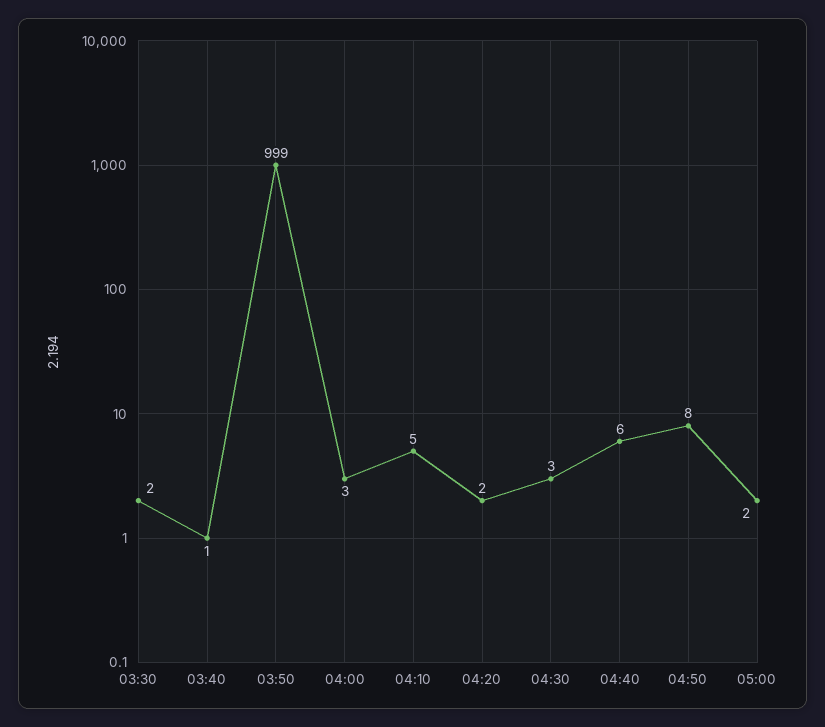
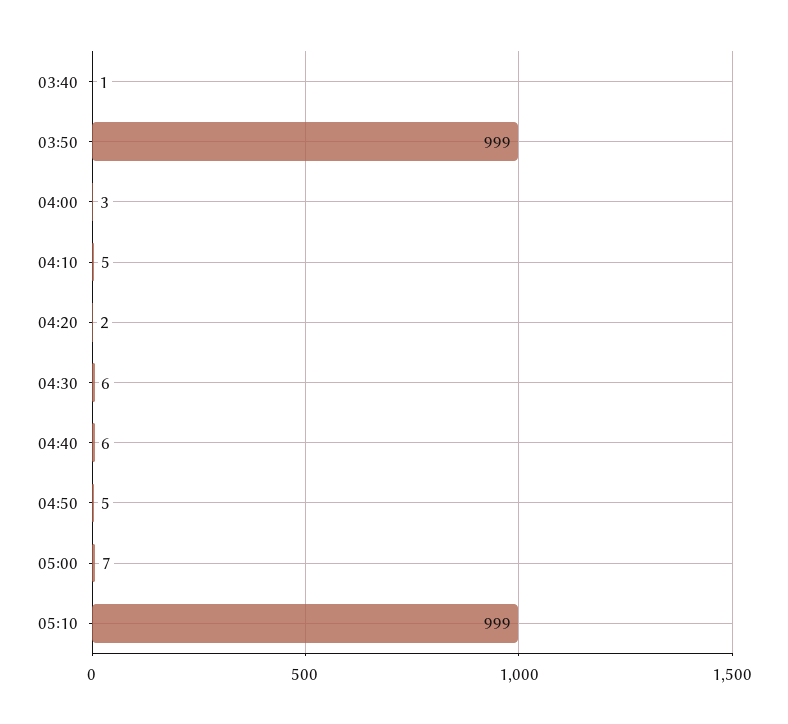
03:30: 2 -> none
04:30: 3 -> 6
04:50: 8 -> 5
05:00: 2 -> 7
05:10: none -> 999

